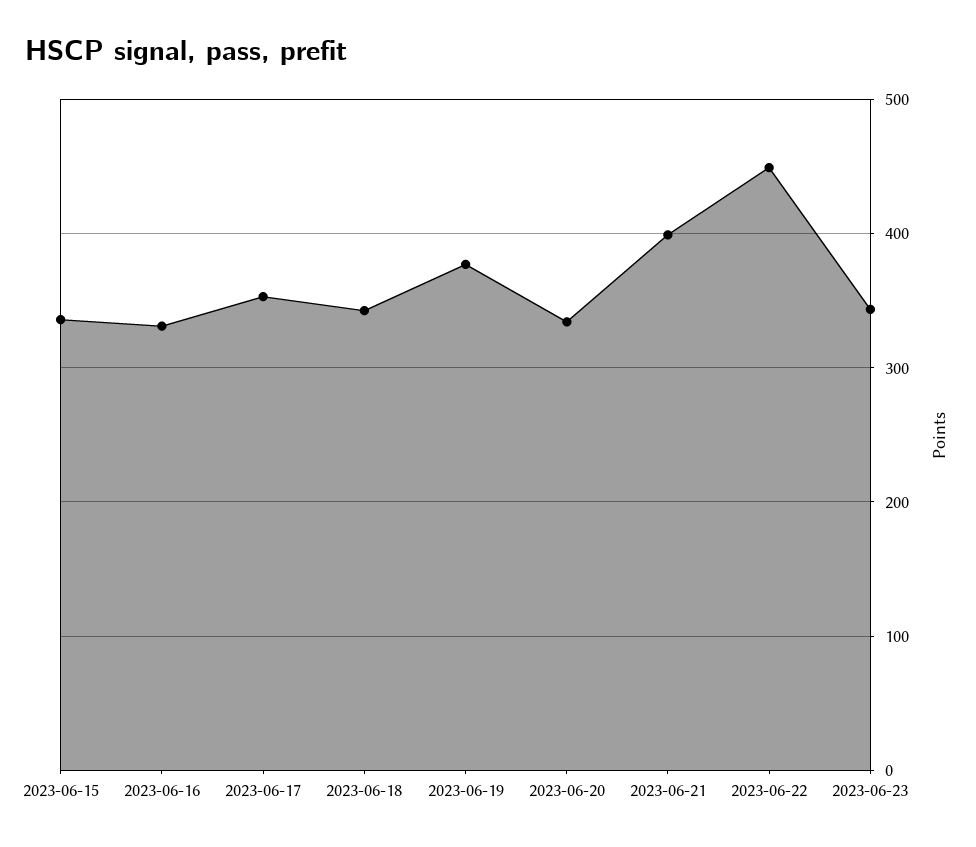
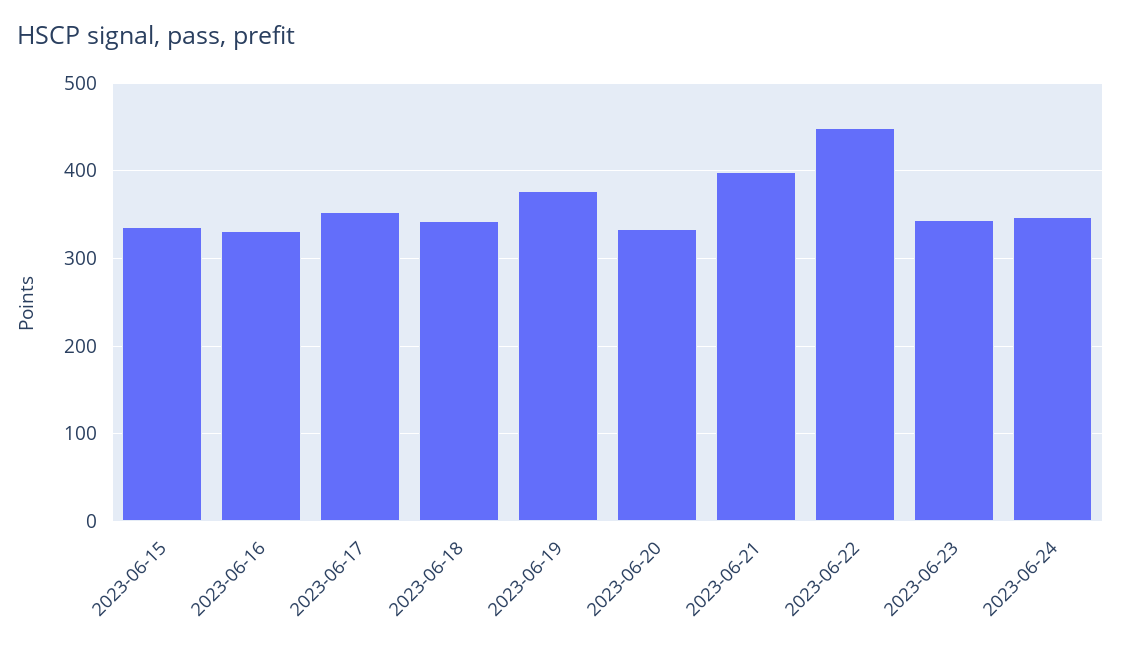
2023-06-24: none -> 350

